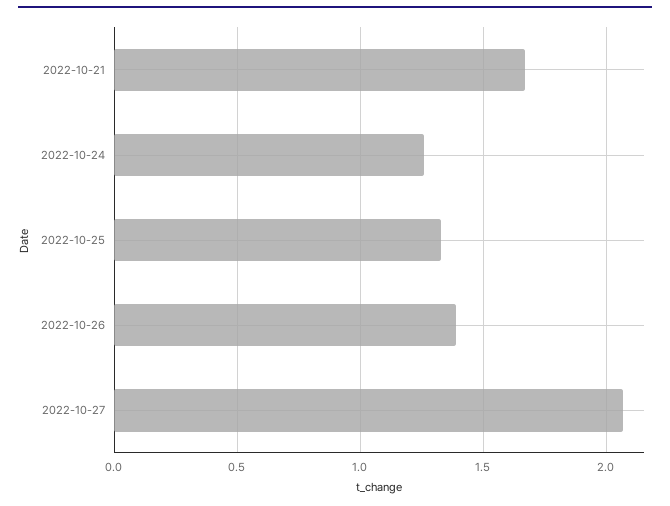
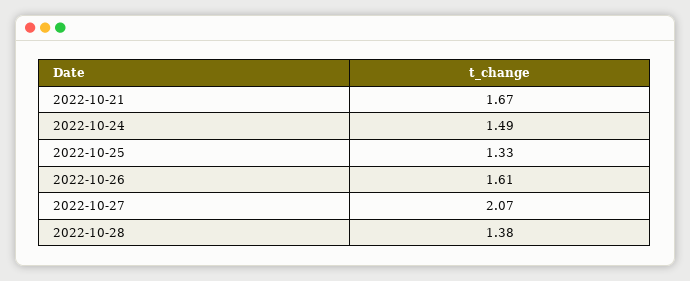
2022-10-24: 1.25 -> 1.49
2022-10-26: 1.4 -> 1.61
2022-10-28: none -> 1.38

